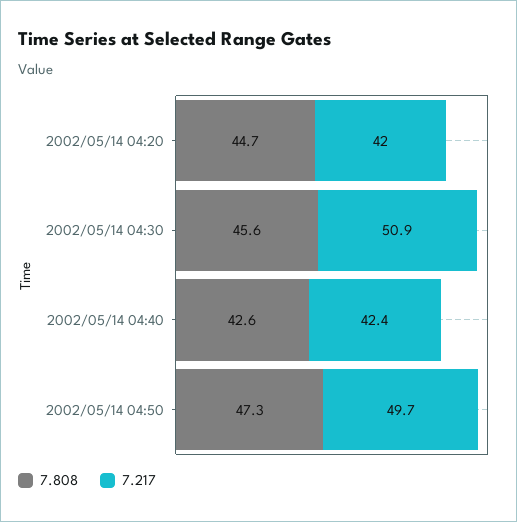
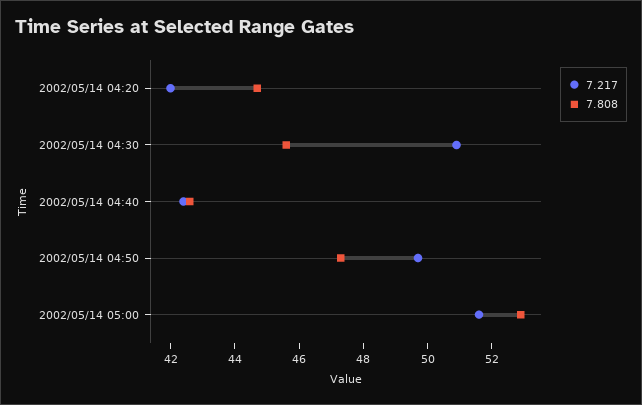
7.217, 2002/05/14 05:00: none -> 51.5
7.808, 2002/05/14 05:00: none -> 53

